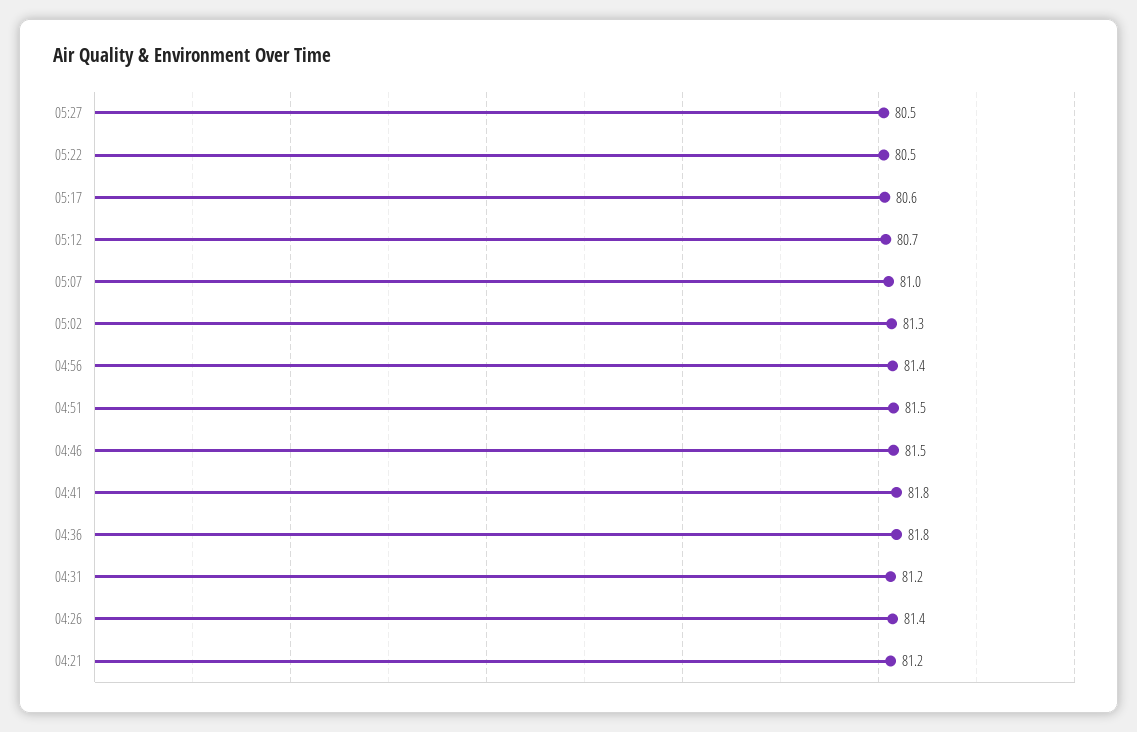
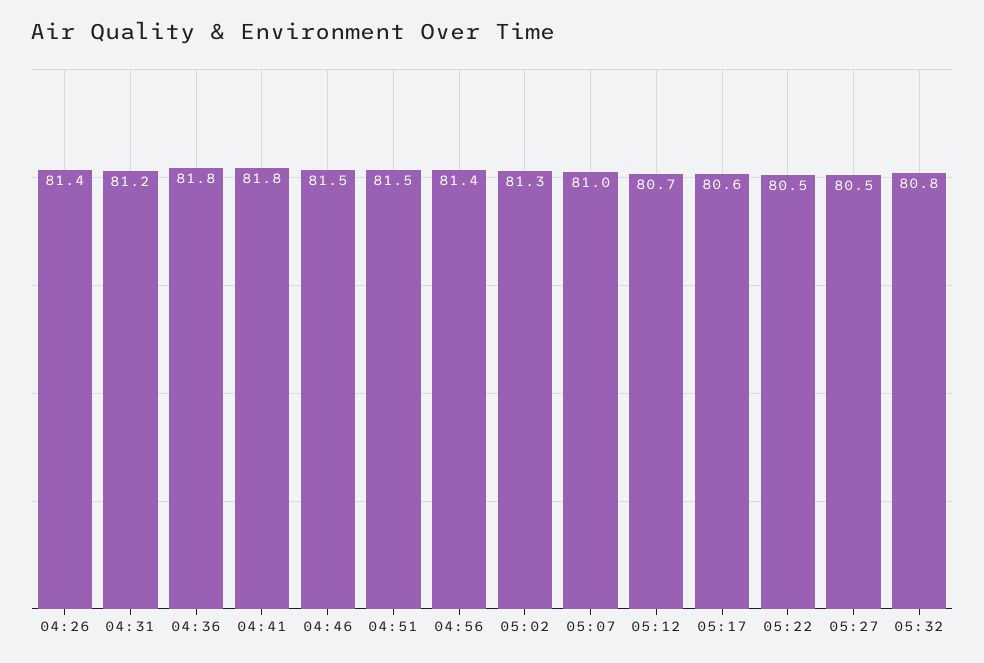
04:21: 81.2 -> none
05:32: none -> 80.8

